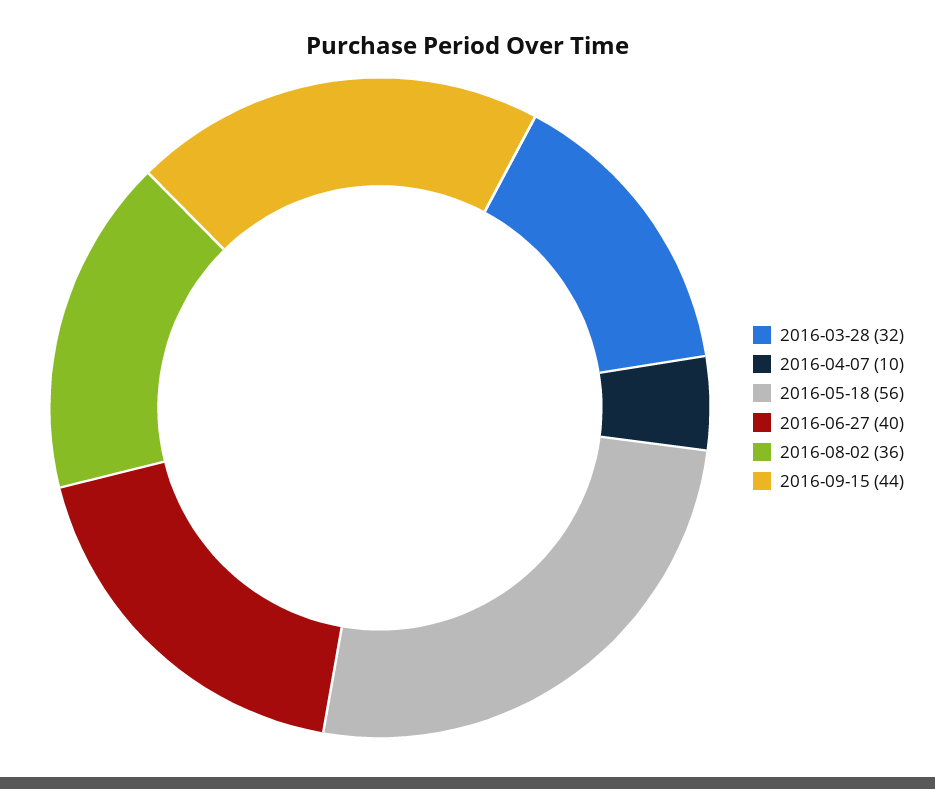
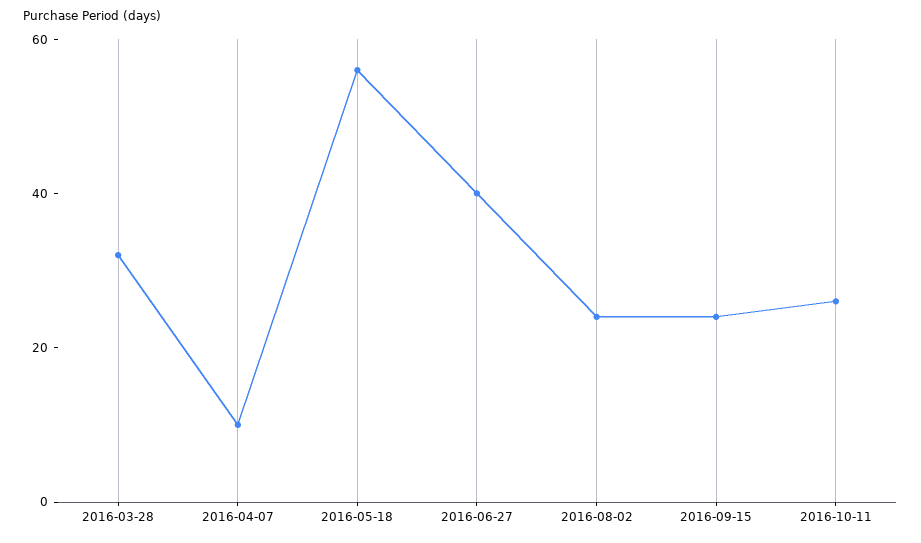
2016-08-02: 36 -> 25
2016-09-15: 44 -> 25
2016-10-11: none -> 25

